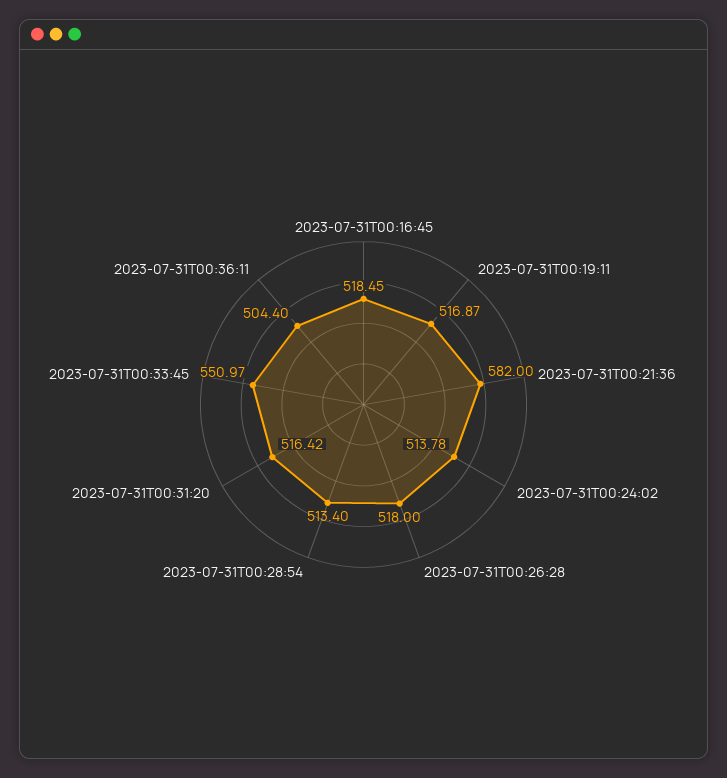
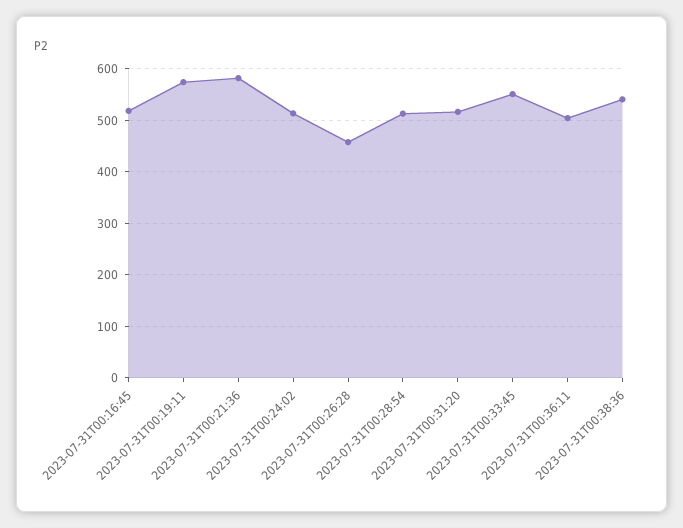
2023-07-31T00:19:11: 516.87 -> 580
2023-07-31T00:26:28: 518 -> 460
2023-07-31T00:38:36: none -> 540

